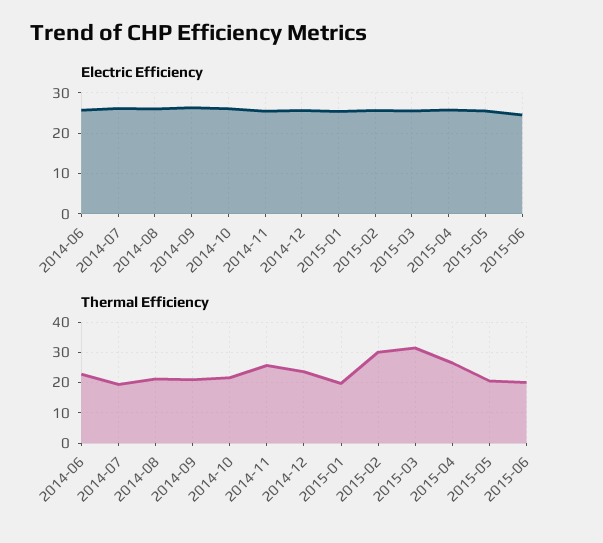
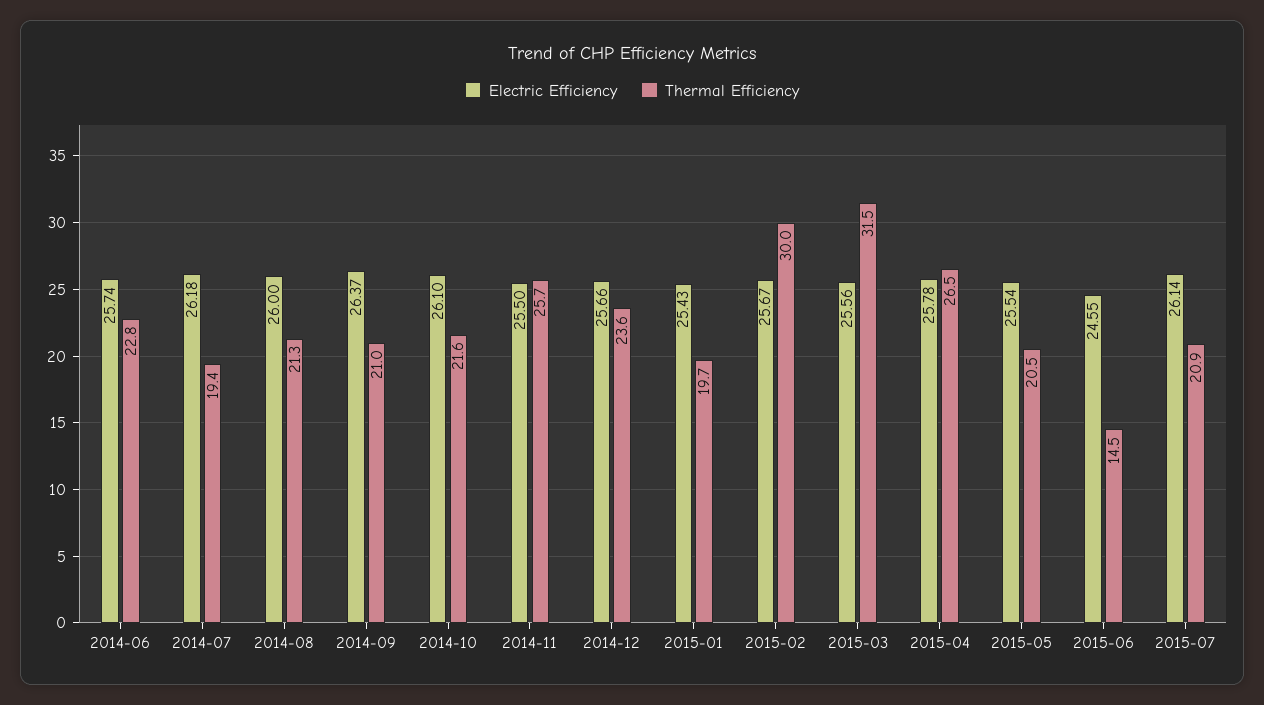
Thermal Efficiency, 2015-06: 20 -> 14.5
Electric Efficiency, 2015-07: none -> 26.14
Thermal Efficiency, 2015-07: none -> 20.9

